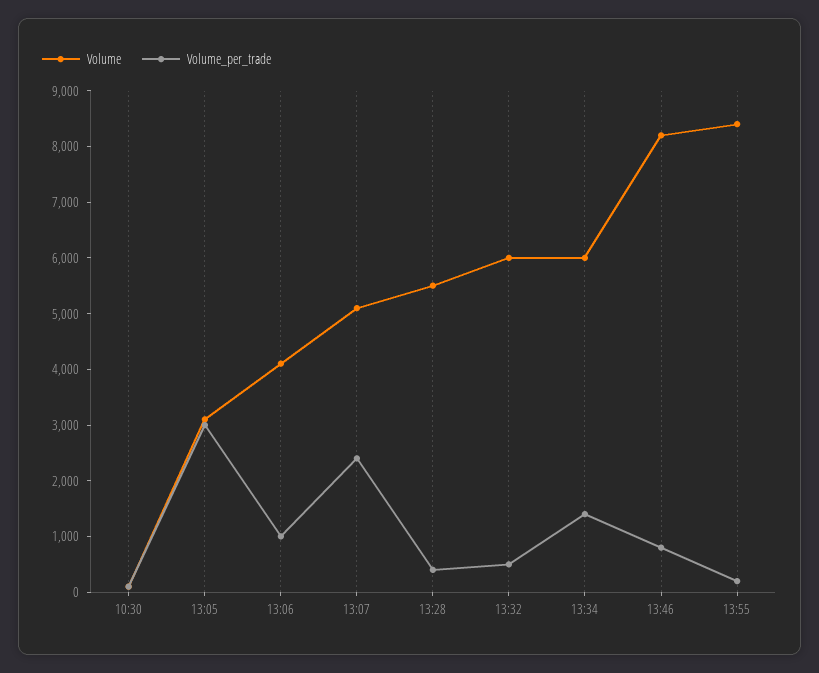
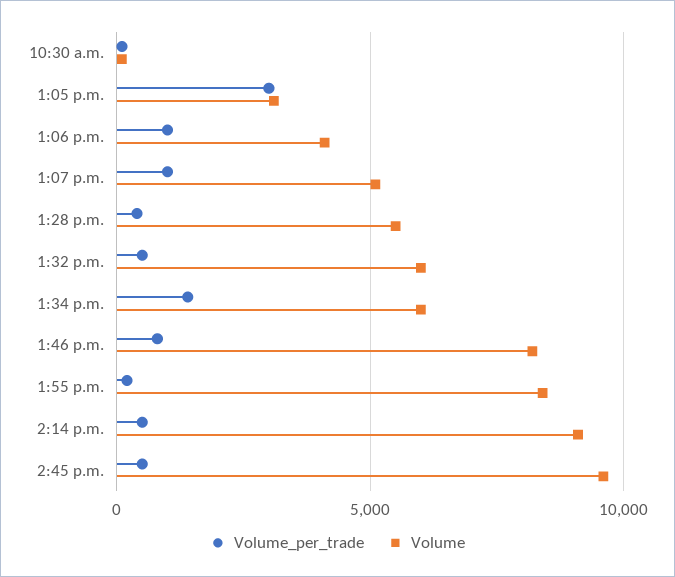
Volume_per_trade, 13:07: 2400 -> 1000
Volume_per_trade, 2:14 p.m.: none -> 500
Volume, 2:14 p.m.: none -> 9000
Volume_per_trade, 2:45 p.m.: none -> 500
Volume, 2:45 p.m.: none -> 9500

